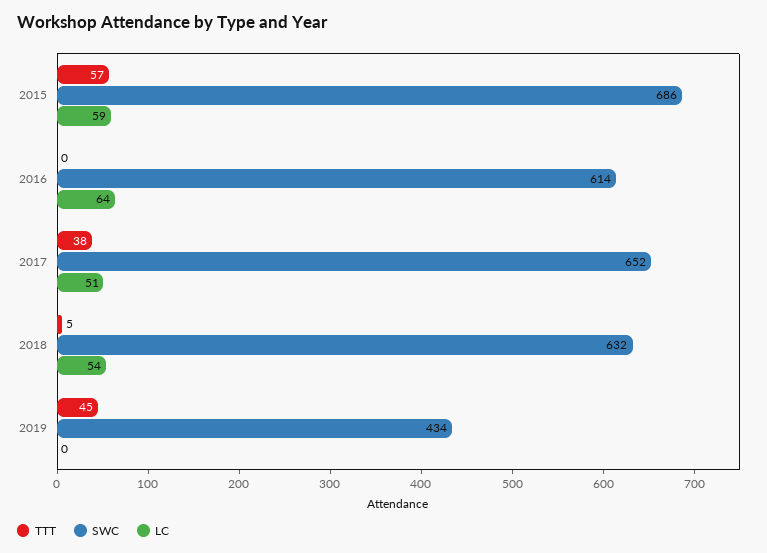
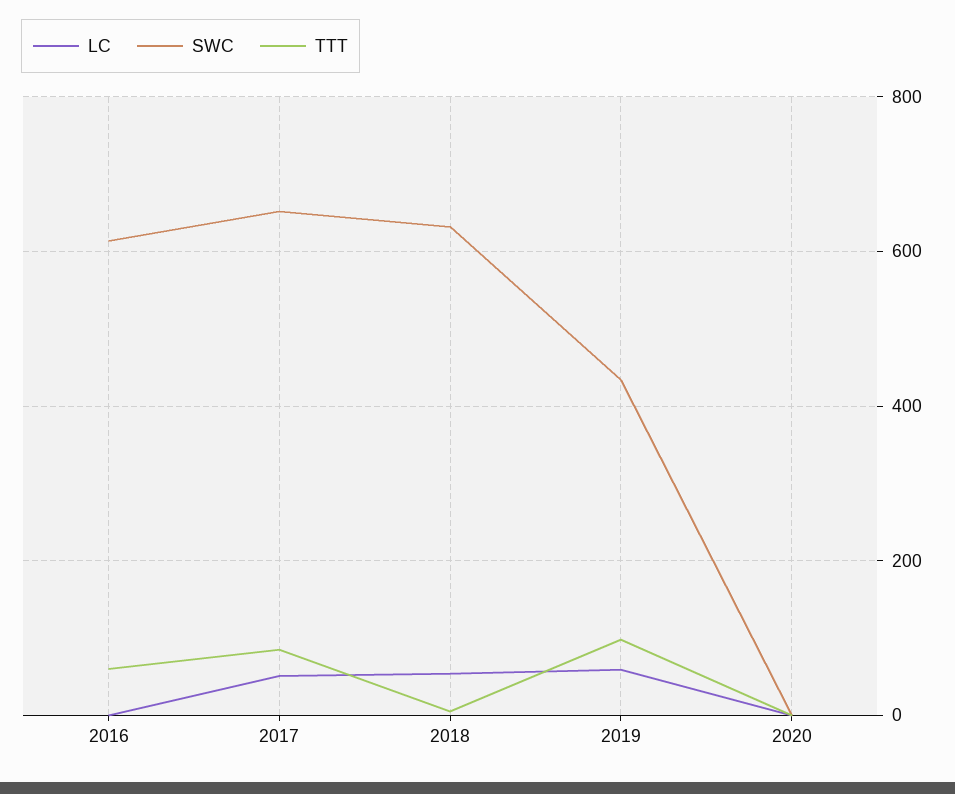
TTT, 2015: 57 -> none
SWC, 2015: 686 -> none
LC, 2015: 59 -> none
TTT, 2016: 0 -> 60
LC, 2016: 64 -> 0
TTT, 2017: 38 -> 80
TTT, 2019: 45 -> 100
LC, 2019: 0 -> 60
LC, 2020: none -> 0
SWC, 2020: none -> 0
TTT, 2020: none -> 0

